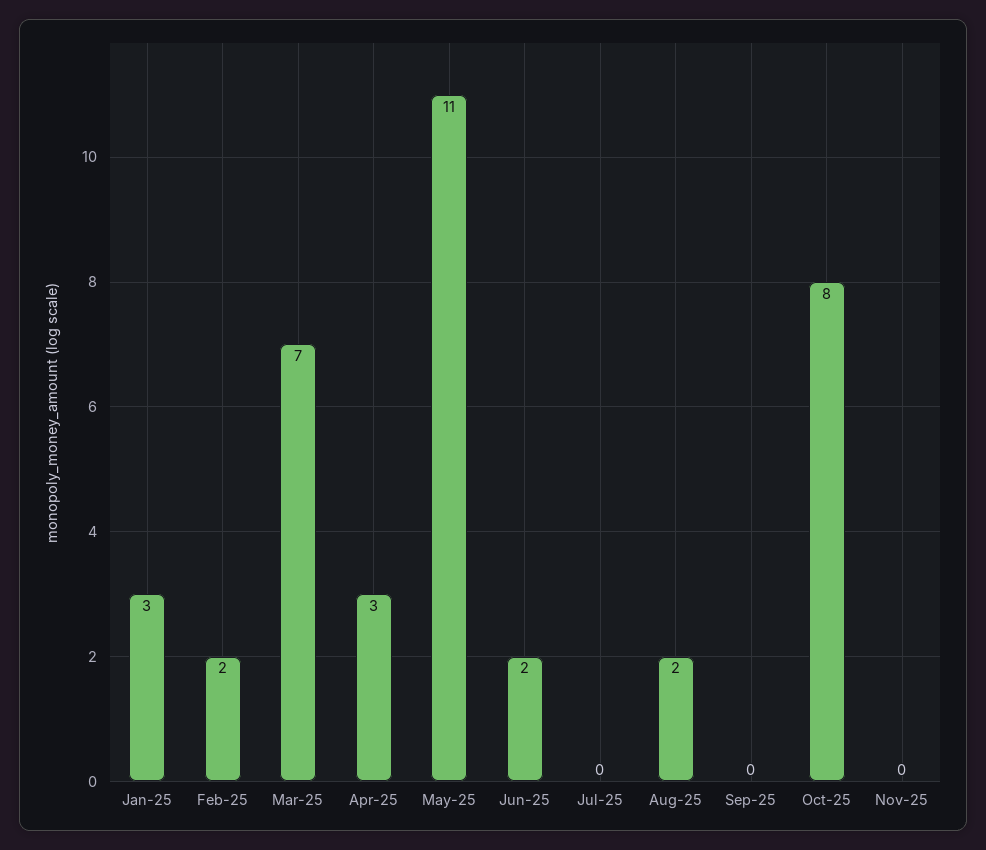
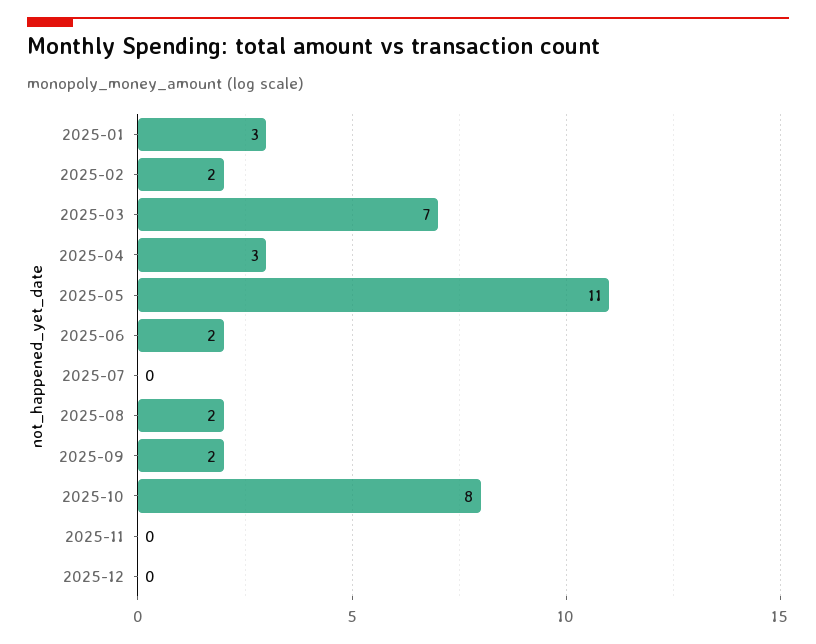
Sep-25: 0 -> 2
2025-12: none -> 0

